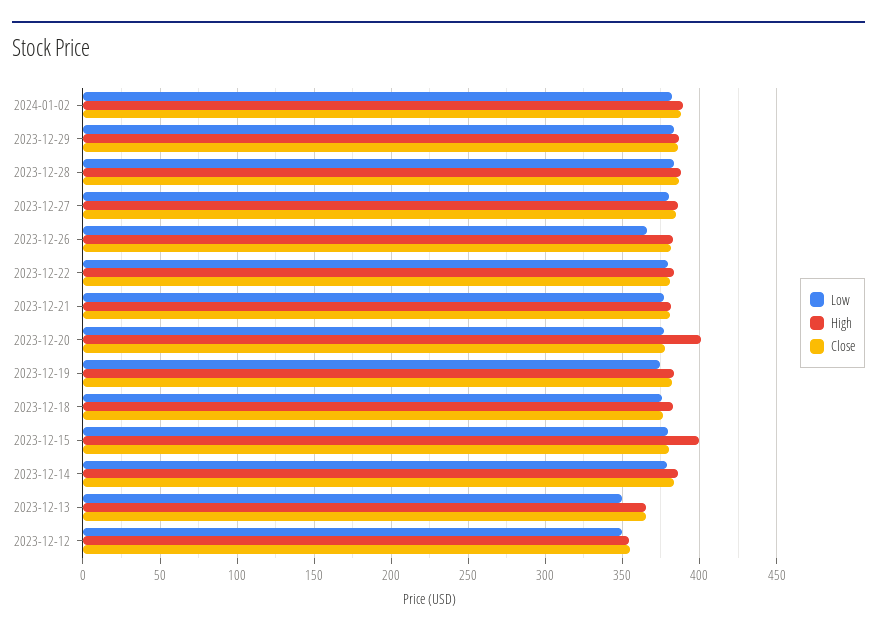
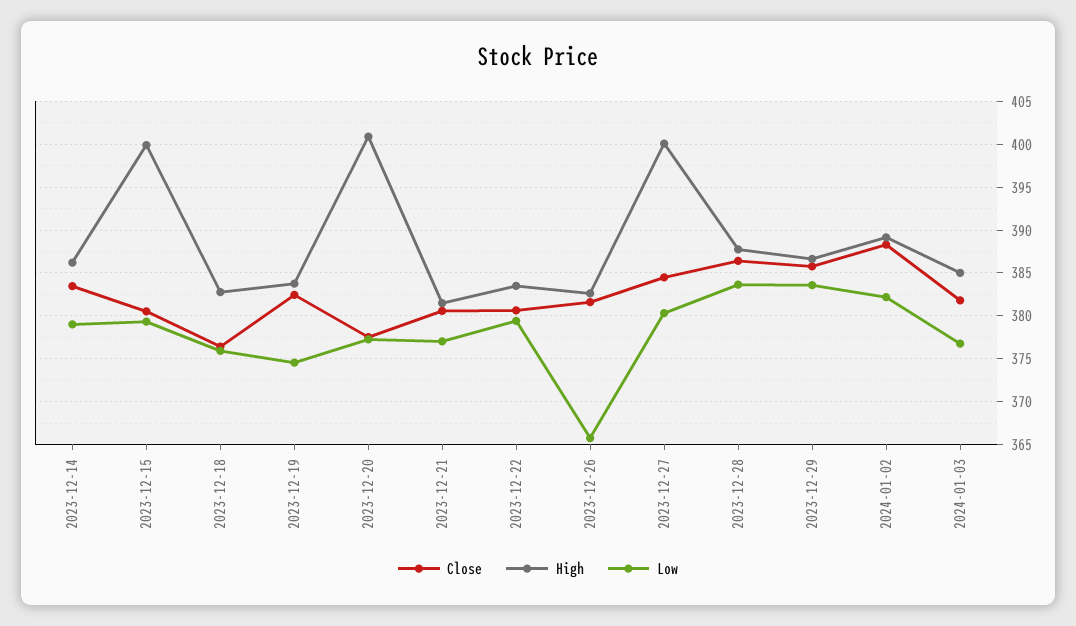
High, 2023-12-27: 385 -> 400
Low, 2023-12-13: 350 -> none
High, 2023-12-13: 365 -> none
Close, 2023-12-13: 365 -> none
Low, 2023-12-12: 350 -> none
High, 2023-12-12: 355 -> none
Close, 2023-12-12: 355 -> none
Close, 2024-01-03: none -> 382
High, 2024-01-03: none -> 385
Low, 2024-01-03: none -> 377

